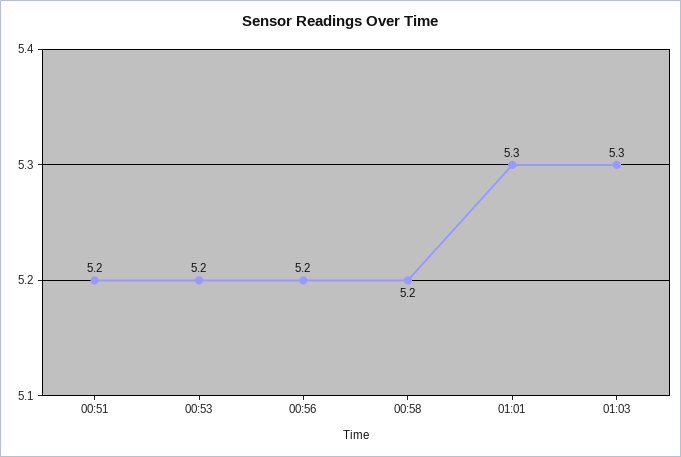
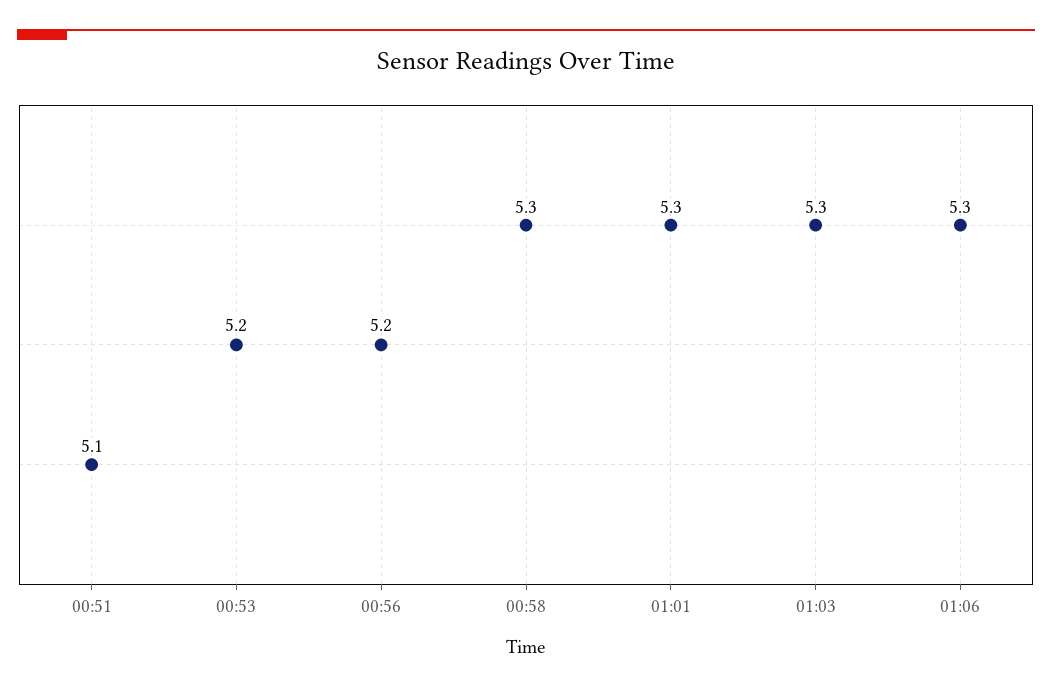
00:51: 5.2 -> 5.1
00:58: 5.2 -> 5.3
01:06: none -> 5.3

